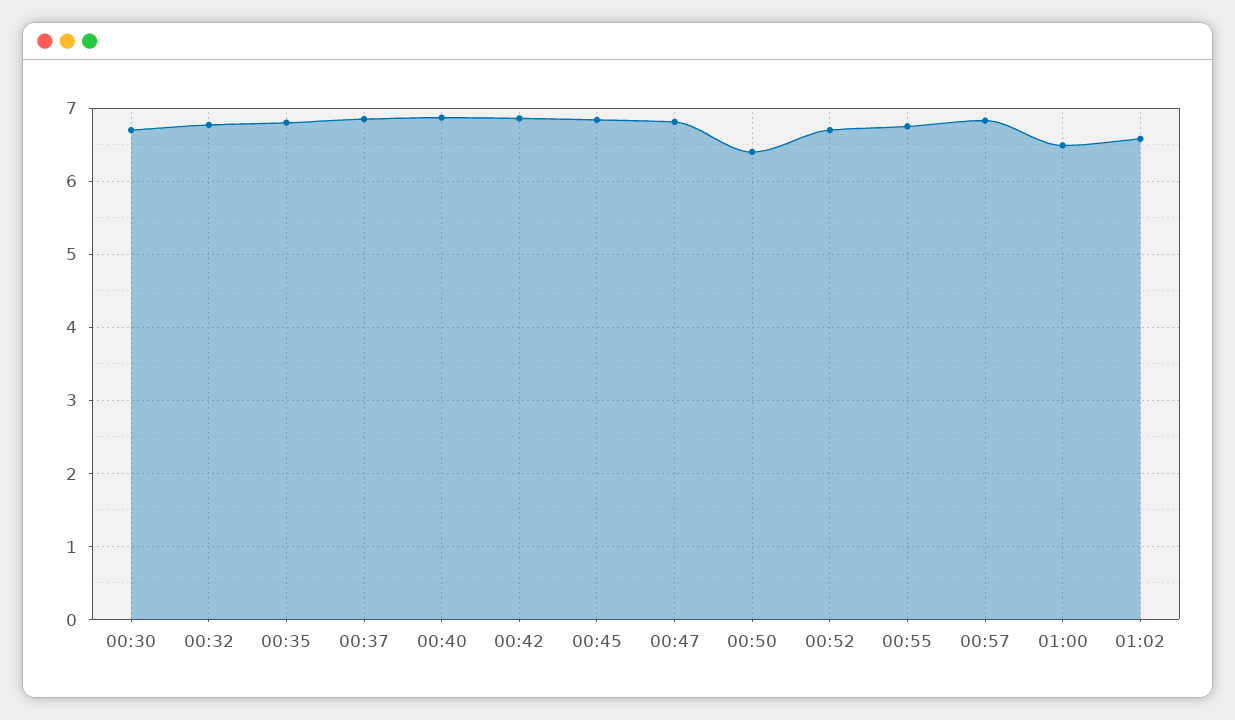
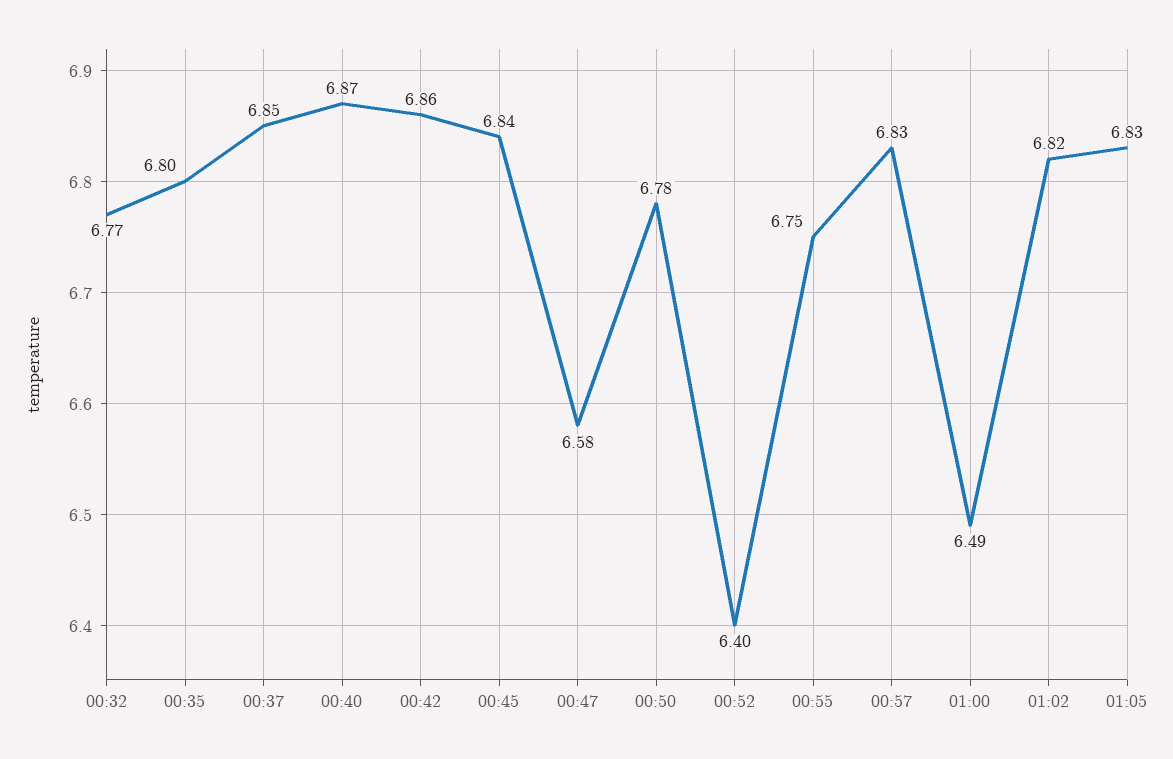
00:30: 6.7 -> none
00:47: 6.8 -> 6.58
00:50: 6.4 -> 6.78
00:52: 6.7 -> 6.4
01:02: 6.6 -> 6.82
01:05: none -> 6.83

